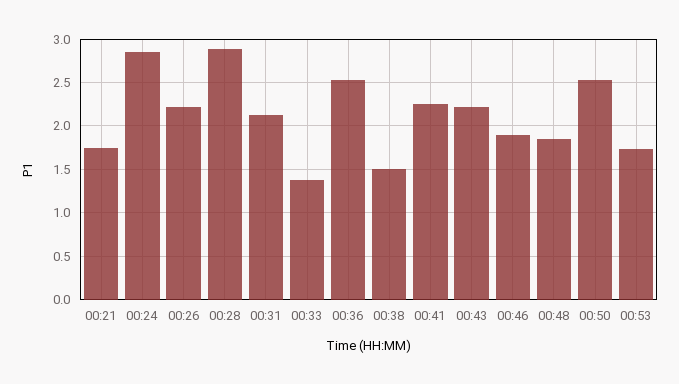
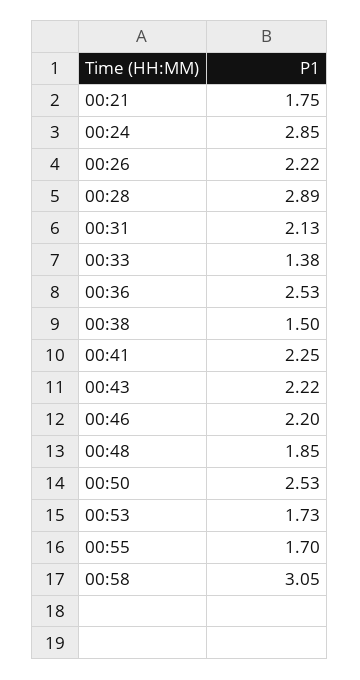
00:46: 1.9 -> 2.2
00:55: none -> 1.7
00:58: none -> 3.05

